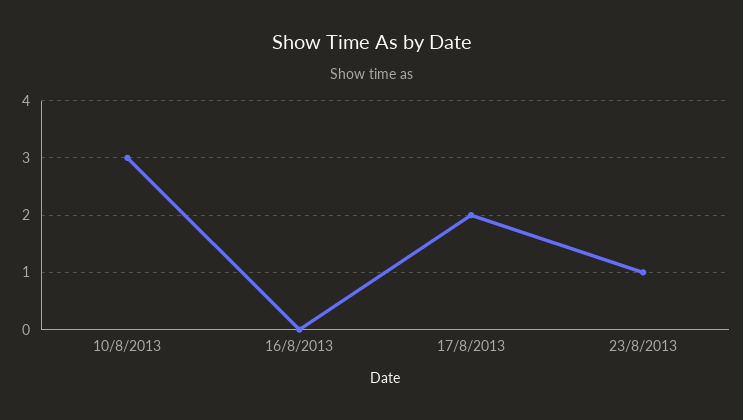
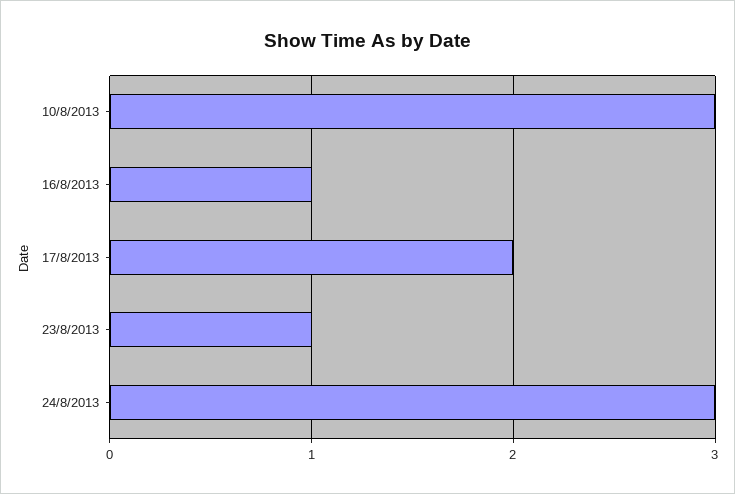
16/8/2013: 0 -> 1
24/8/2013: none -> 3

